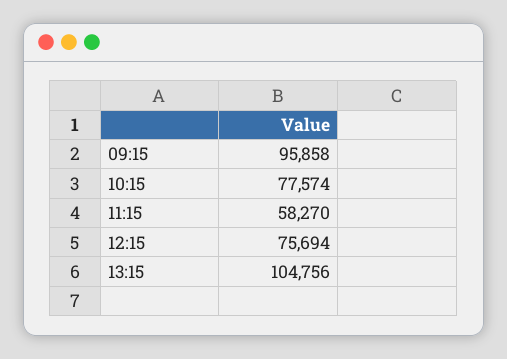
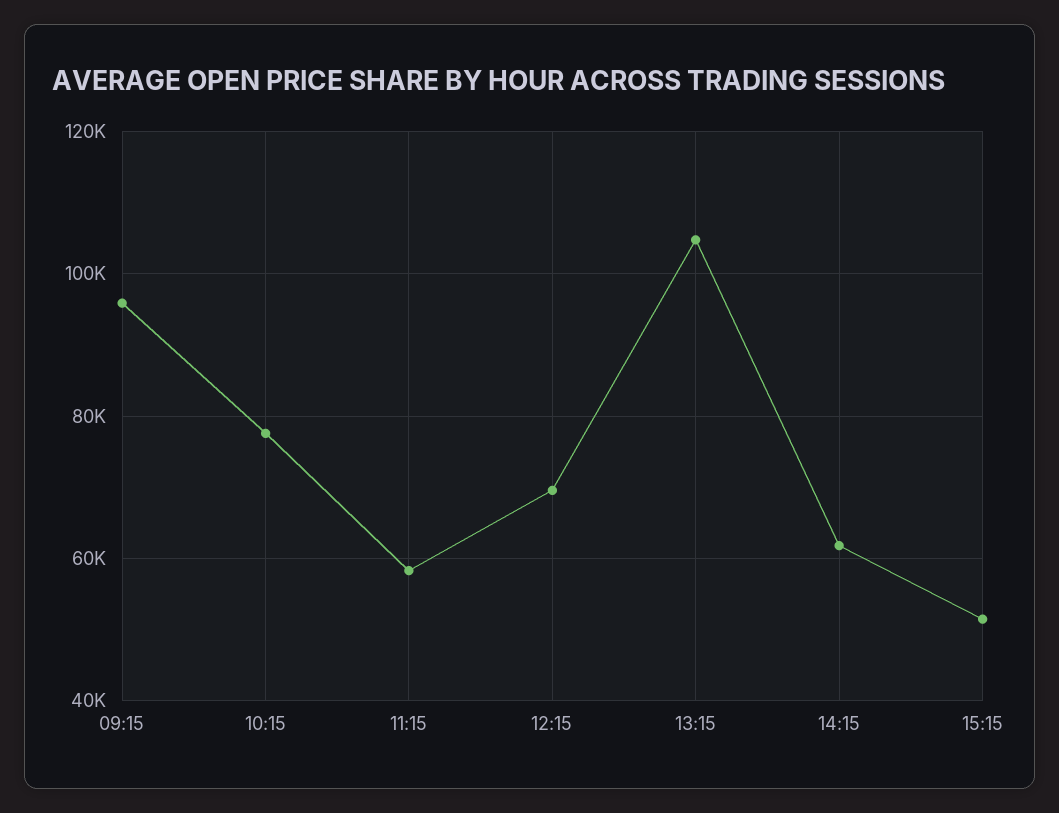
12:15: 75694 -> 70000
14:15: none -> 62000
15:15: none -> 52000

